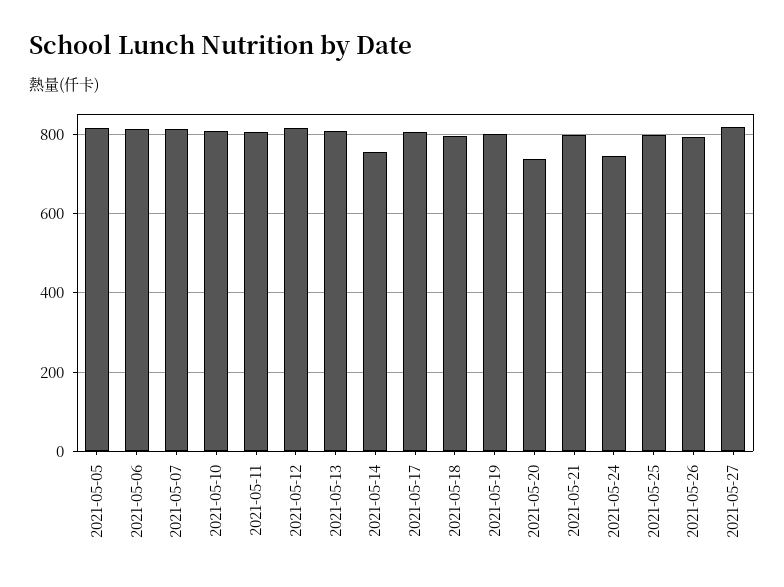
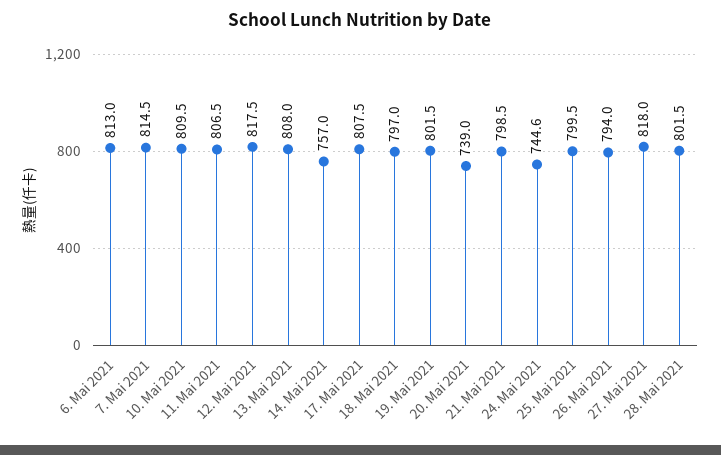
2021-05-05: 820 -> none
28. Mai 2021: none -> 801.5

